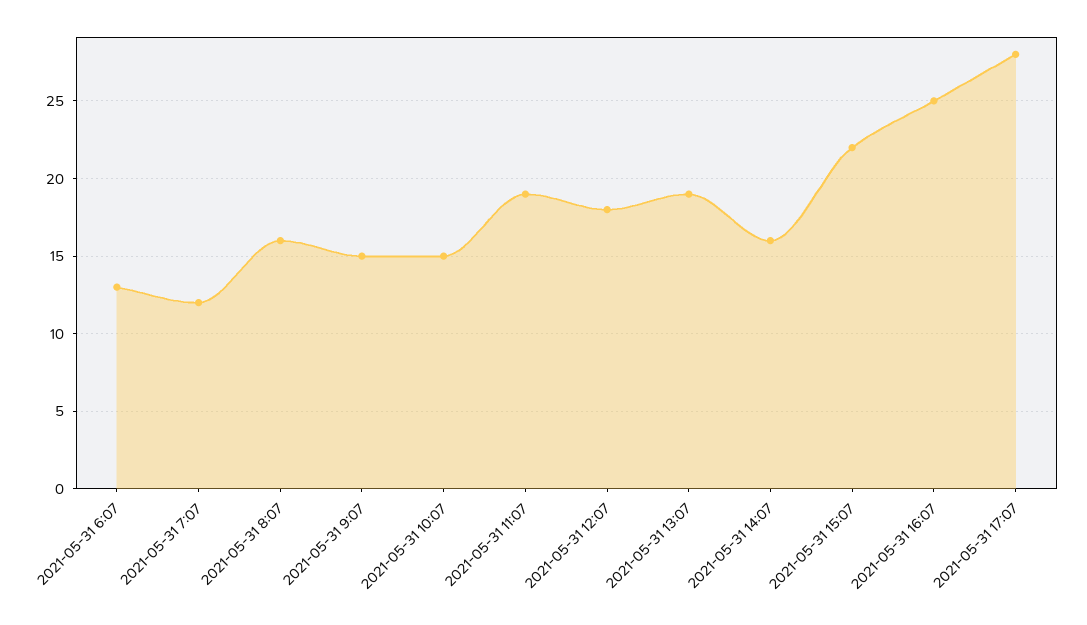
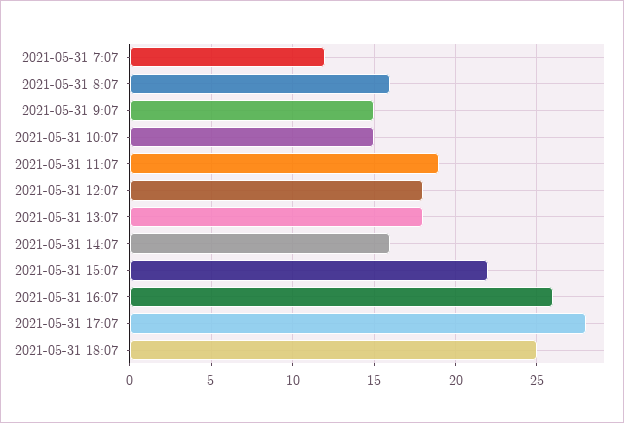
2021-05-31 6:07: 13 -> none
2021-05-31 13:07: 19 -> 18
2021-05-31 16:07: 25 -> 26
2021-05-31 18:07: none -> 25

